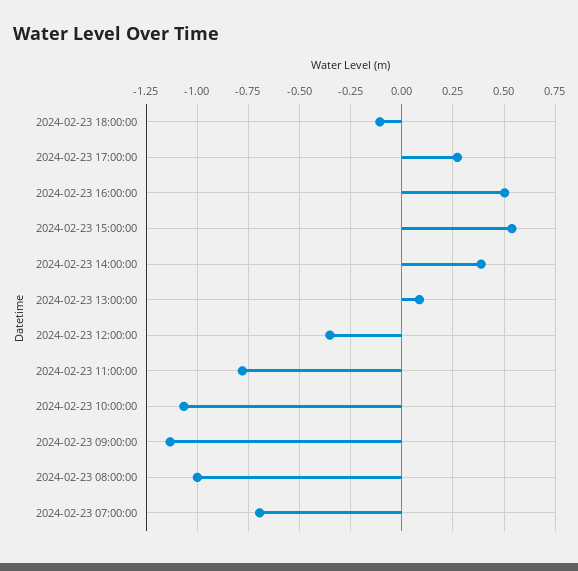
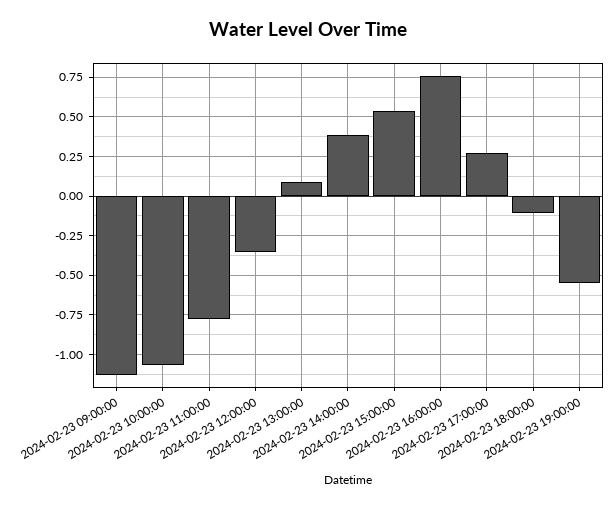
2024-02-23 16:00:00: 0.5 -> 0.75
2024-02-23 08:00:00: -1 -> none
2024-02-23 07:00:00: -0.7 -> none
2024-02-23 19:00:00: none -> -0.55

